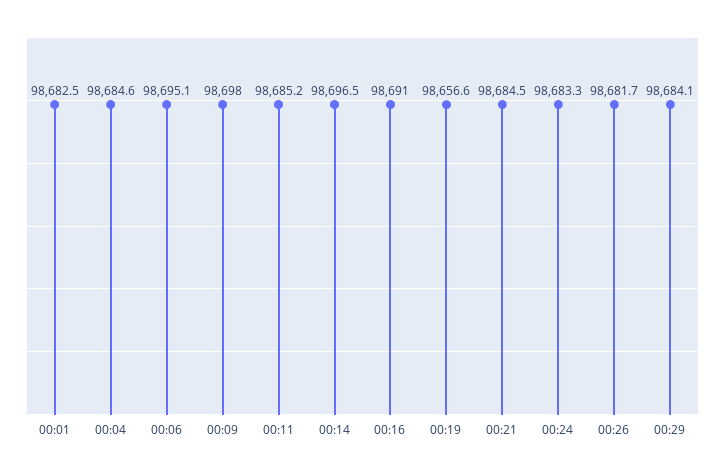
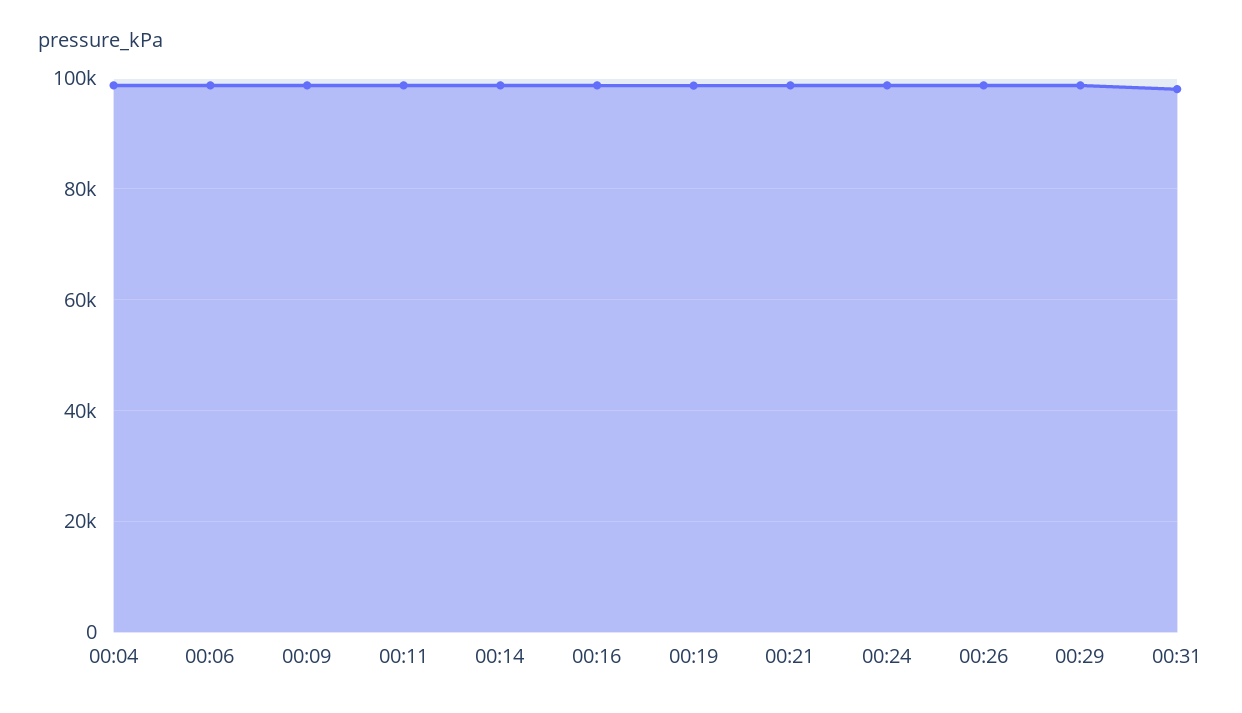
00:01: 98682.5 -> none
00:31: none -> 98000

